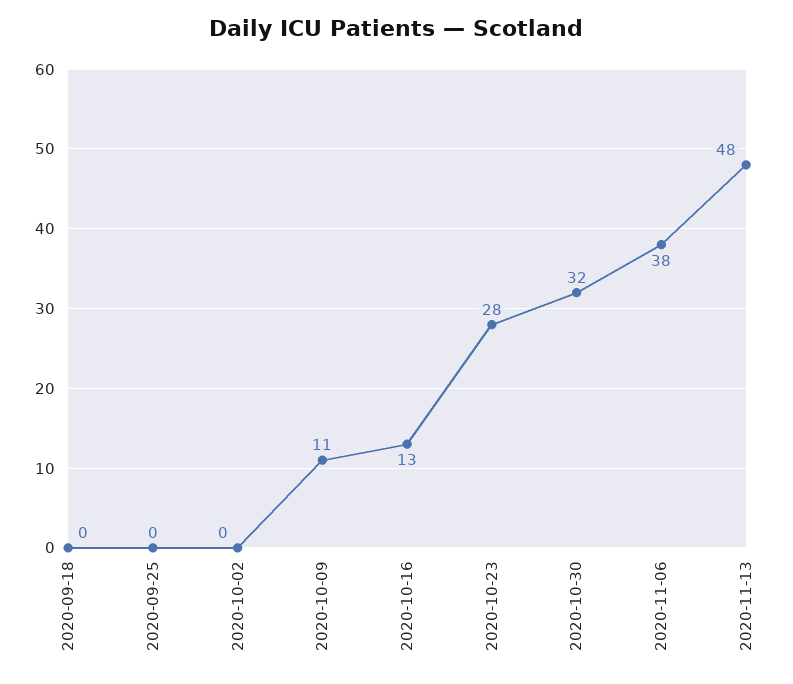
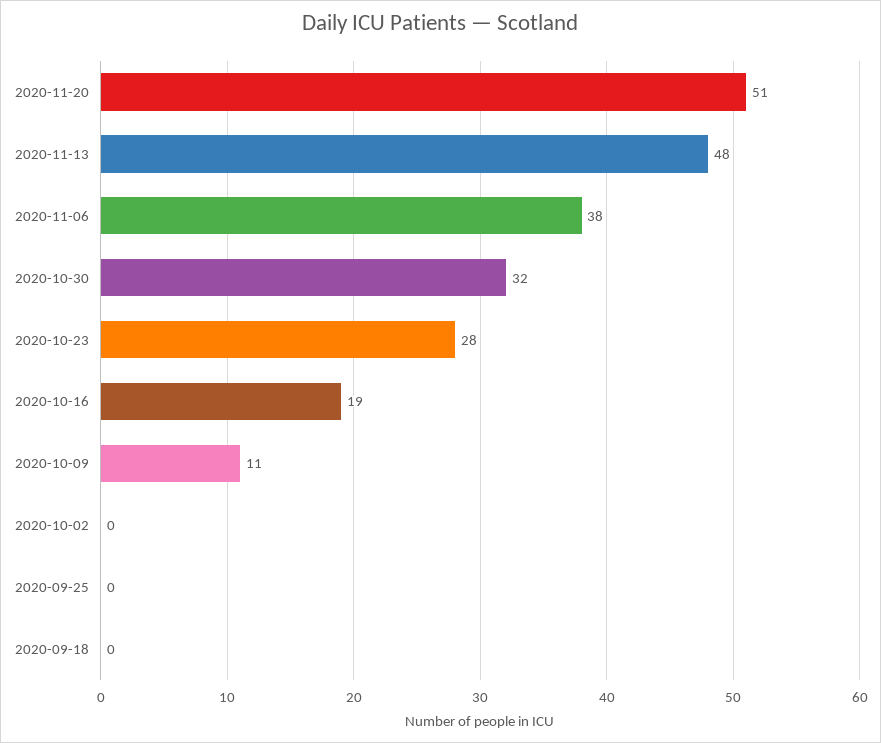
2020-10-16: 13 -> 19
2020-11-20: none -> 51

